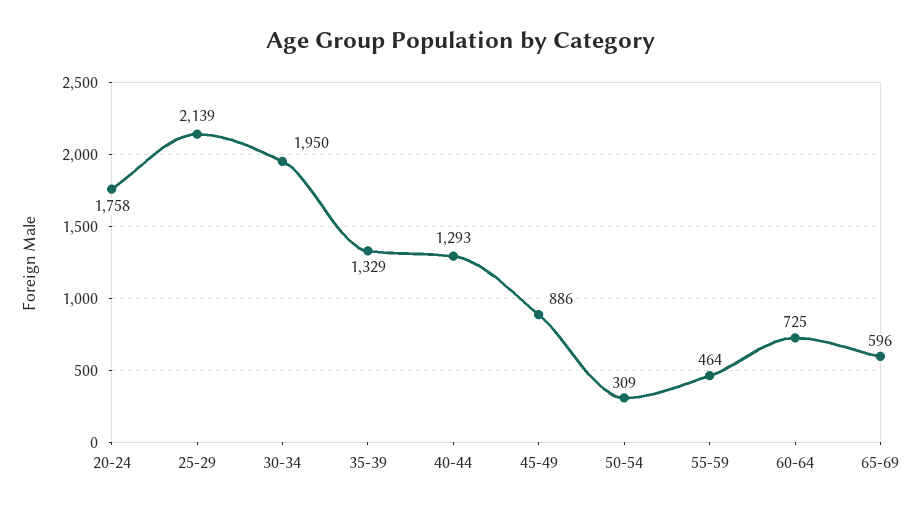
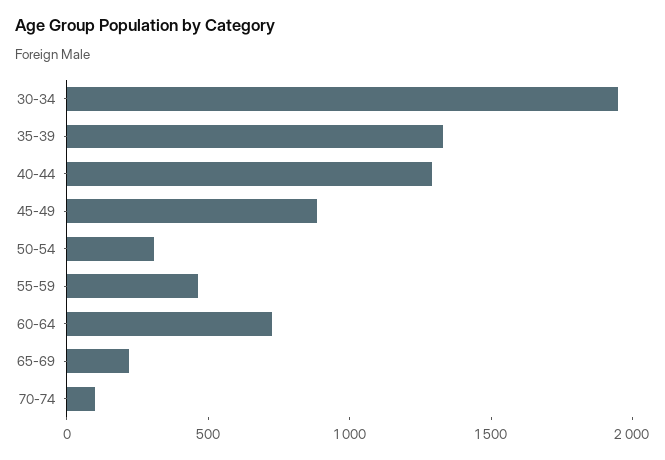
20-24: 1758 -> none
25-29: 2139 -> none
65-69: 596 -> 200
70-74: none -> 100

